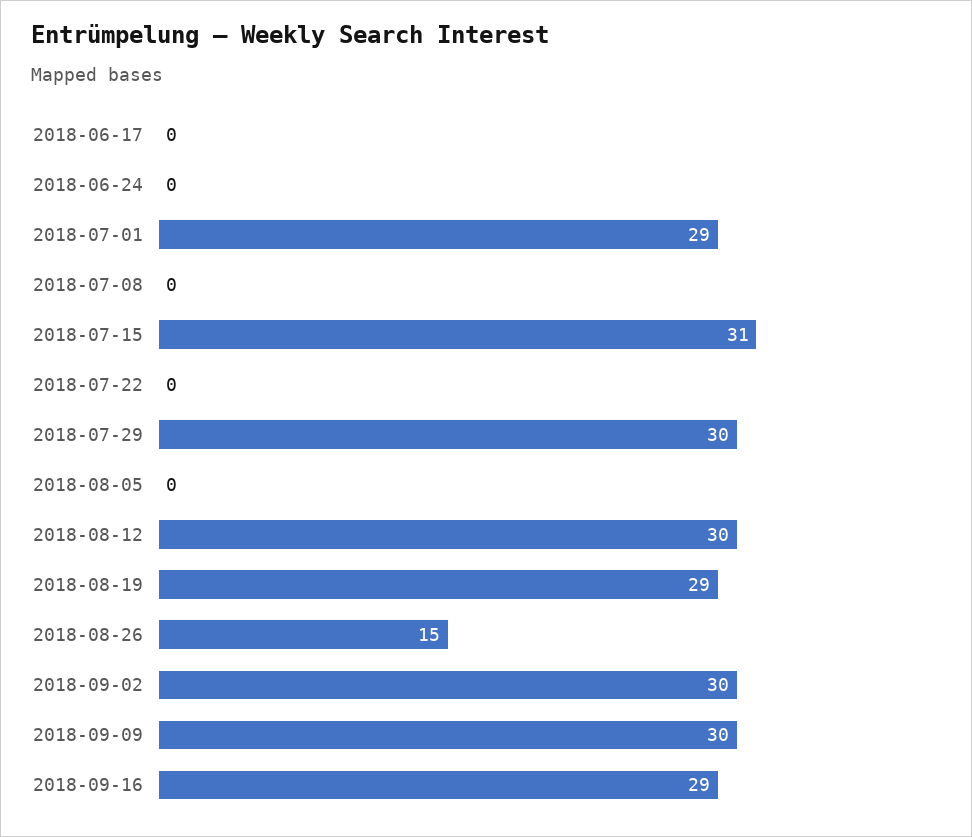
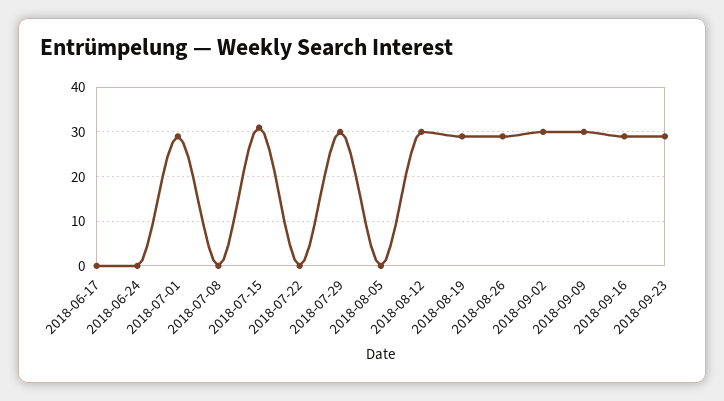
2018-08-26: 15 -> 30
2018-09-23: none -> 30

